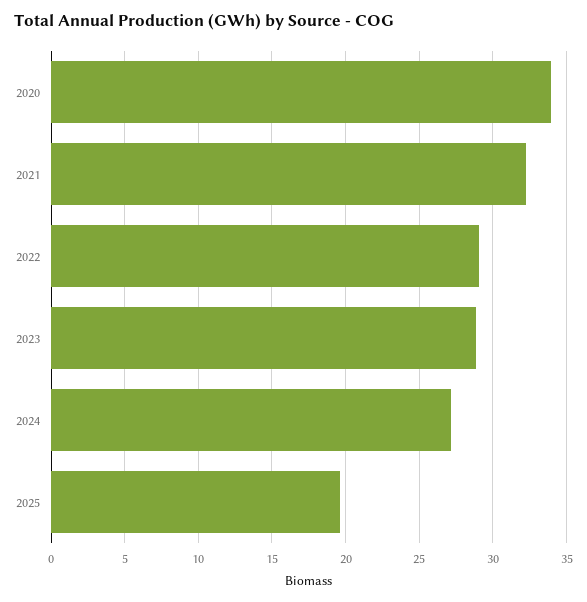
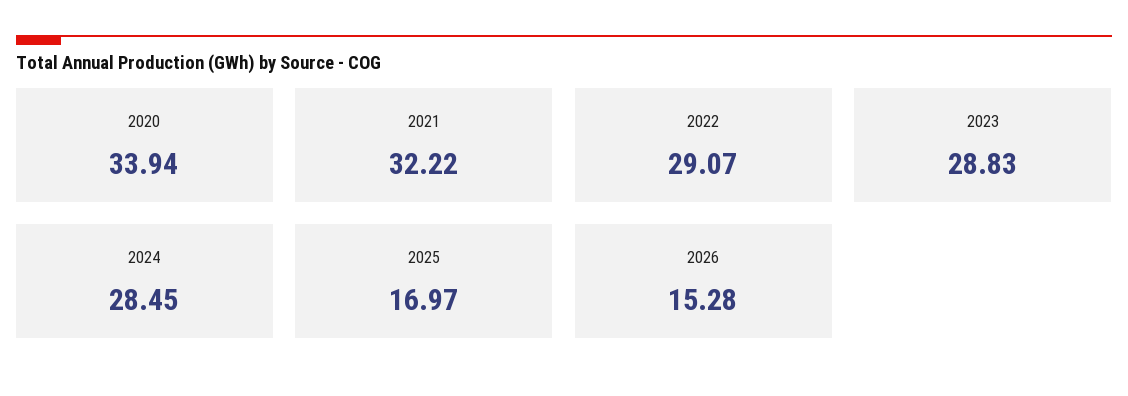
2024: 27 -> 28.45
2025: 19.5 -> 16.97
2026: none -> 15.28

